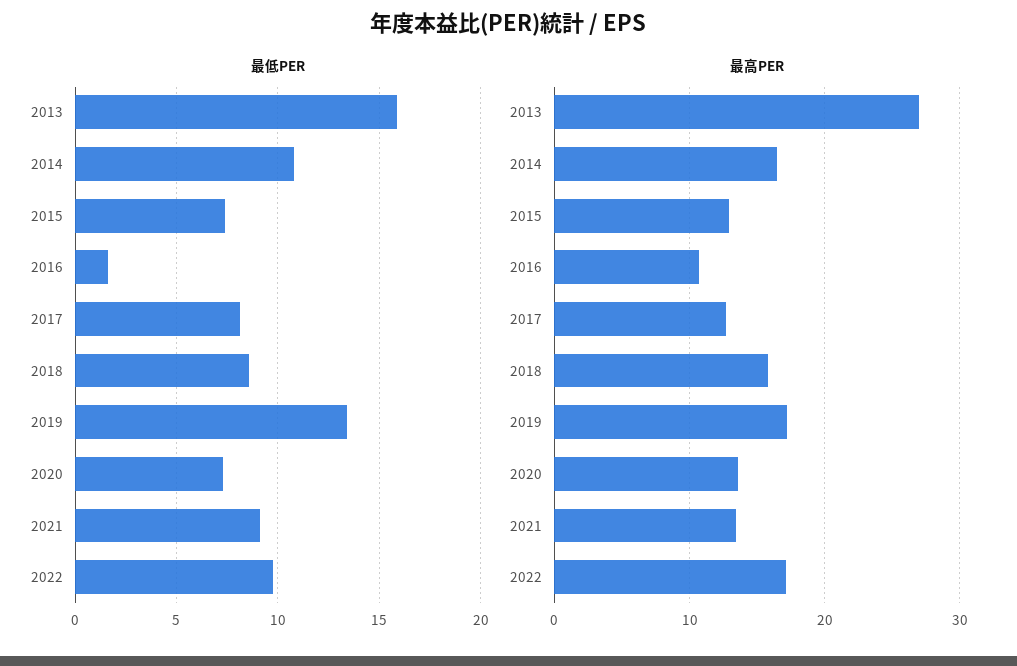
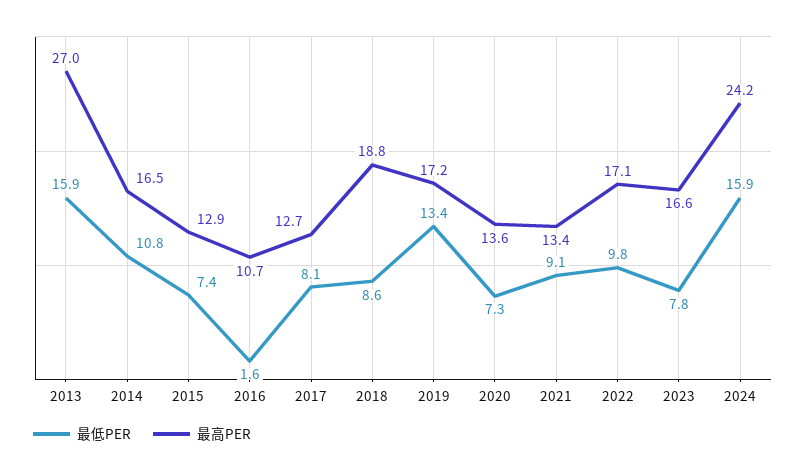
最高PER, 2018: 16 -> 18.8
最低PER, 2023: none -> 7.8
最高PER, 2023: none -> 16.6
最低PER, 2024: none -> 15.9
最高PER, 2024: none -> 24.2

